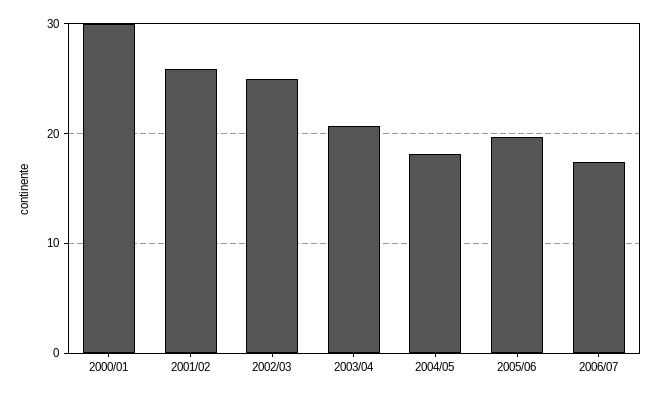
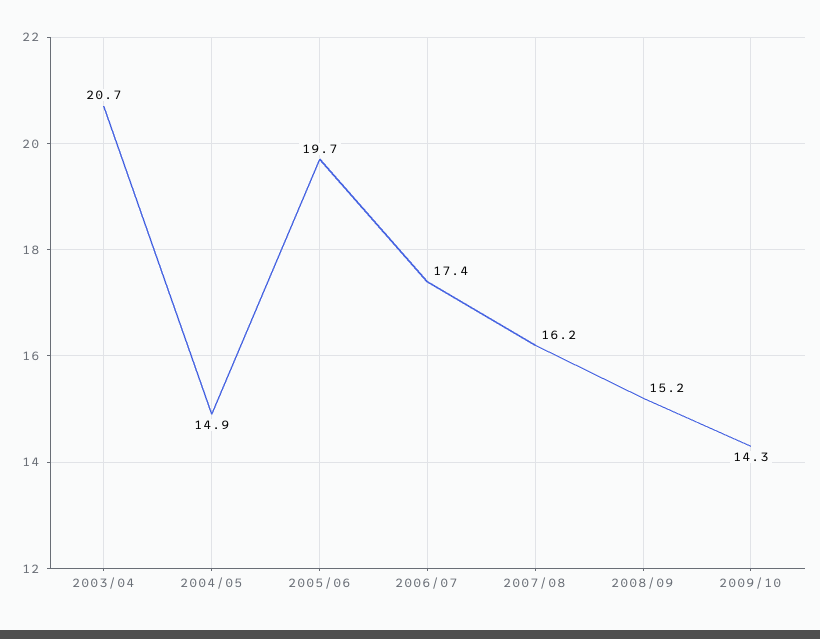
2000/01: 30 -> none
2001/02: 26 -> none
2002/03: 25 -> none
2004/05: 18 -> 14.9
2007/08: none -> 16.2
2008/09: none -> 15.2
2009/10: none -> 14.3

